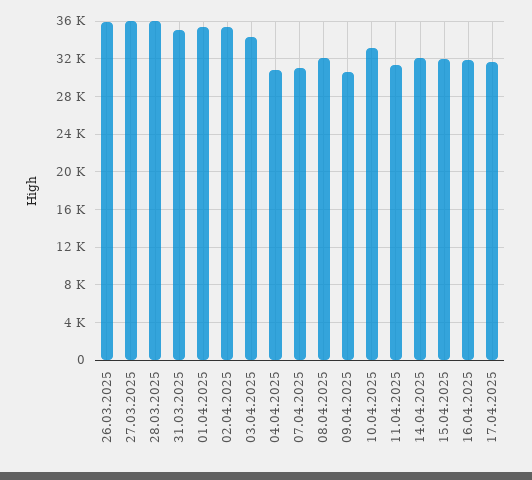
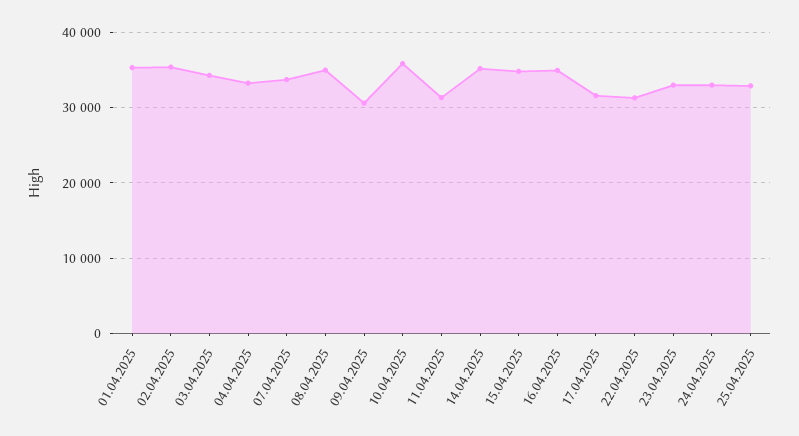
26.03.2025: 36000 -> none
27.03.2025: 36000 -> none
28.03.2025: 36000 -> none
31.03.2025: 35000 -> none
04.04.2025: 31000 -> 33000
07.04.2025: 31000 -> 34000
08.04.2025: 32000 -> 35000
10.04.2025: 33000 -> 36000
14.04.2025: 32000 -> 35000
15.04.2025: 32000 -> 35000
16.04.2025: 32000 -> 35000
22.04.2025: none -> 31000
23.04.2025: none -> 33000
24.04.2025: none -> 33000
25.04.2025: none -> 33000

